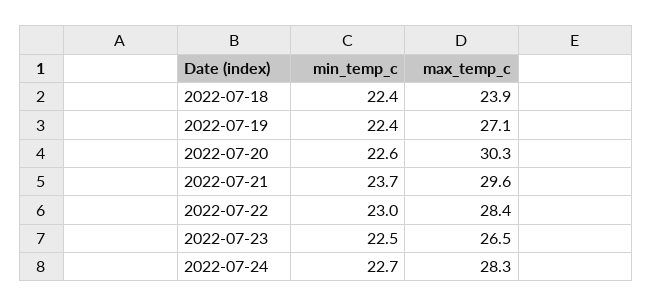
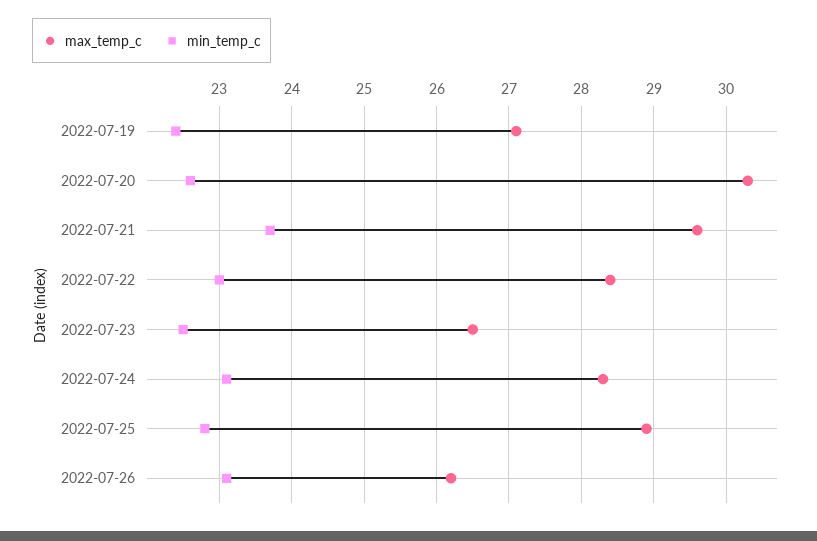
min_temp_c, 2022-07-18: 22.4 -> none
max_temp_c, 2022-07-18: 23.9 -> none
min_temp_c, 2022-07-24: 22.7 -> 23.1
max_temp_c, 2022-07-25: none -> 28.9
min_temp_c, 2022-07-25: none -> 22.8
max_temp_c, 2022-07-26: none -> 26.2
min_temp_c, 2022-07-26: none -> 23.1

